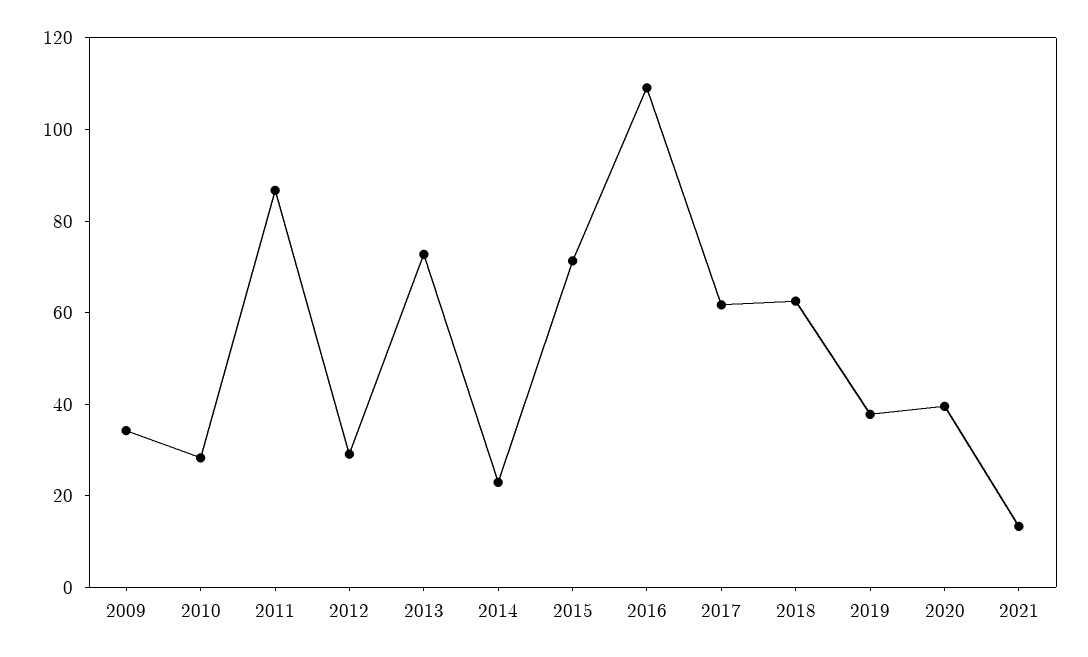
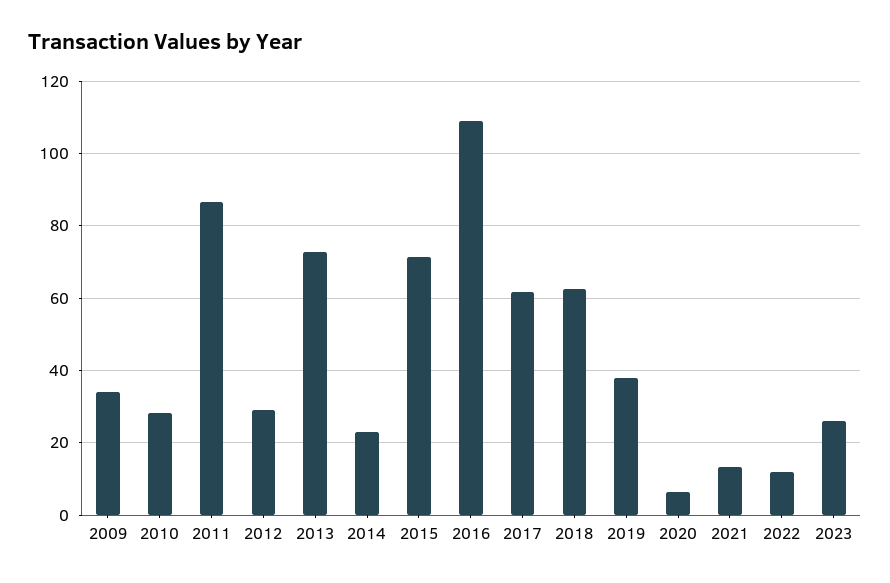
2020: 40 -> 6
2022: none -> 12
2023: none -> 26

